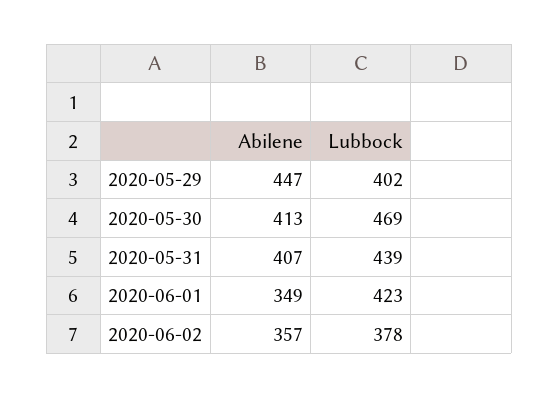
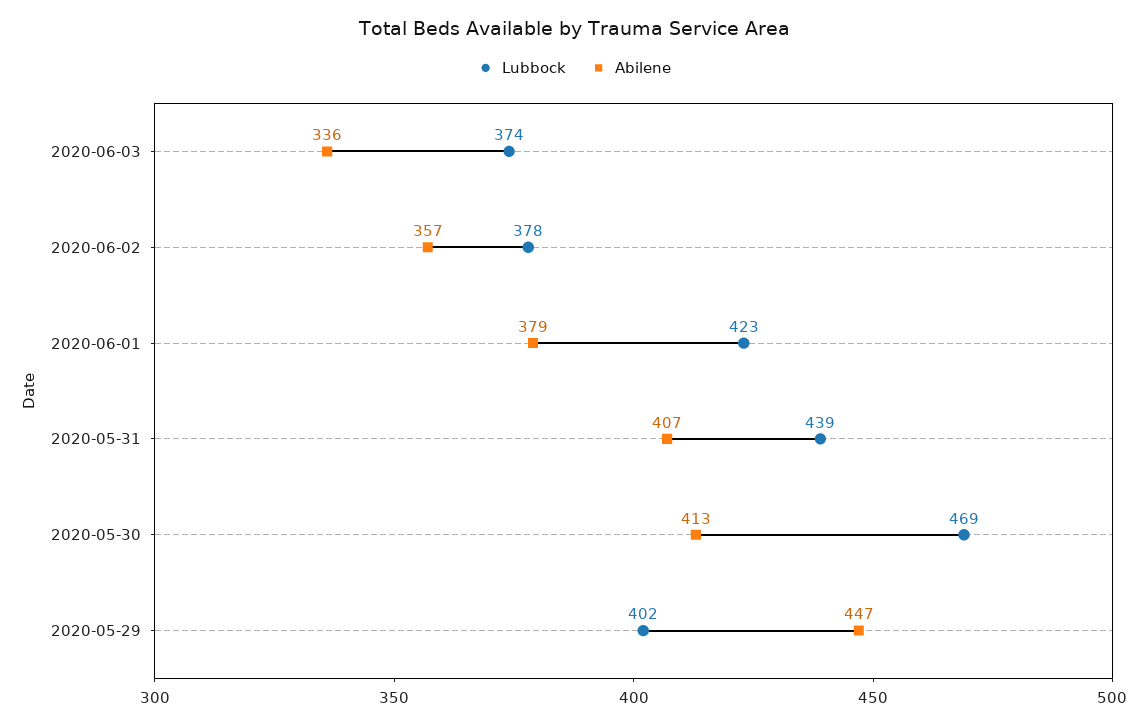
Abilene, 2020-06-01: 349 -> 379
Lubbock, 2020-06-03: none -> 374
Abilene, 2020-06-03: none -> 336

